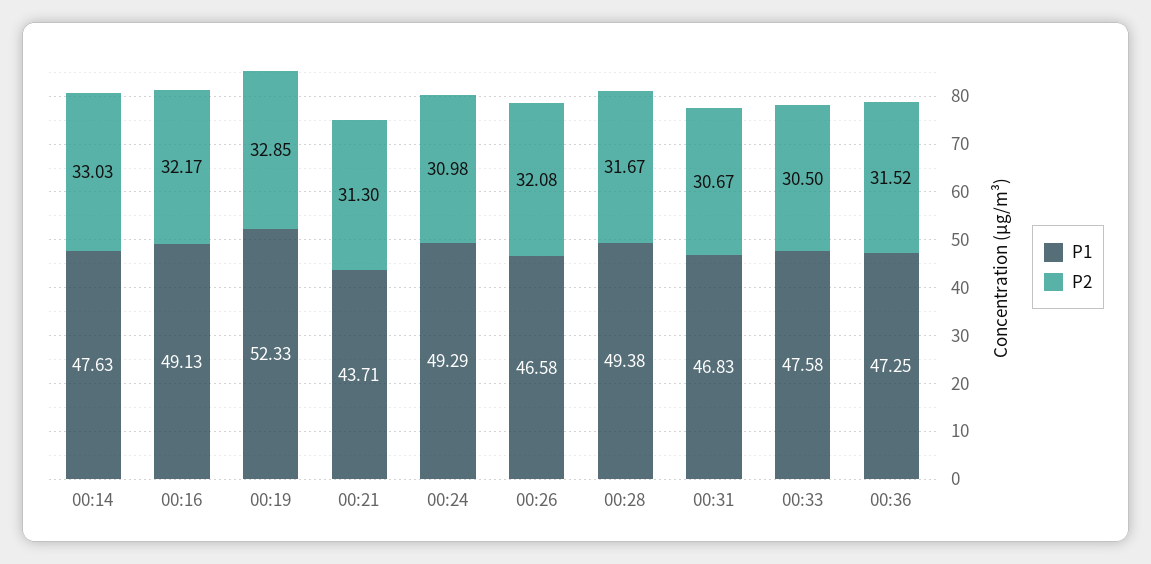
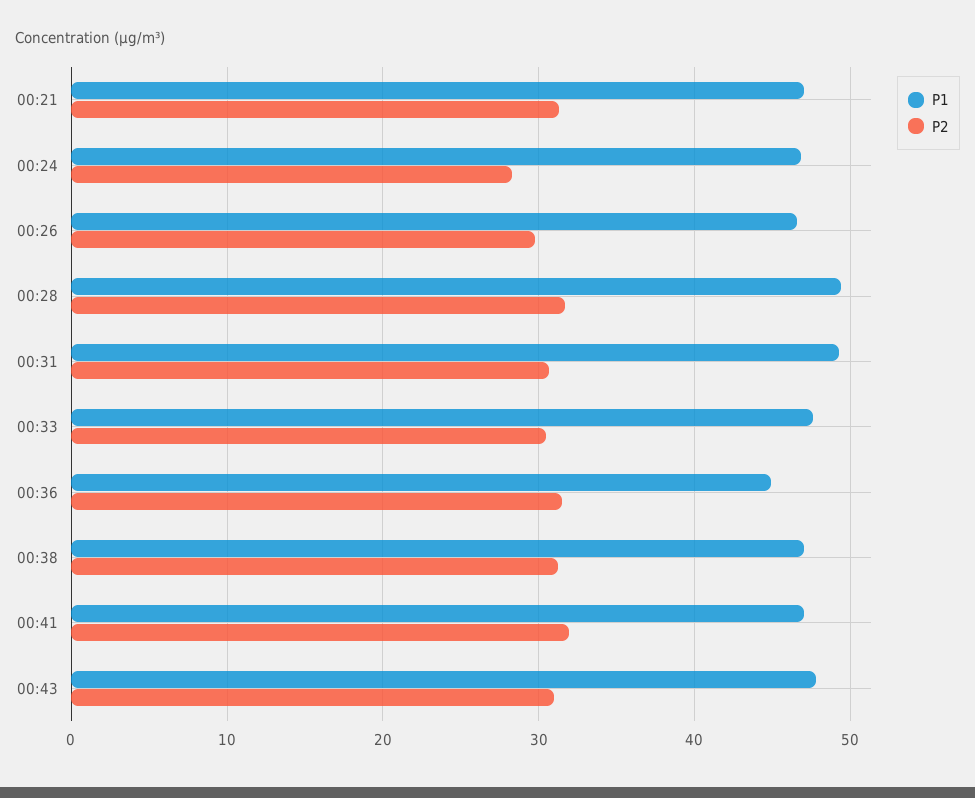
P1, 00:14: 47.63 -> none
P2, 00:14: 33.03 -> none
P1, 00:16: 49.13 -> none
P2, 00:16: 32.17 -> none
P1, 00:19: 52.33 -> none
P2, 00:19: 32.85 -> none
P1, 00:21: 43.71 -> 47
P1, 00:24: 49.29 -> 47
P2, 00:24: 30.98 -> 28
P2, 00:26: 32.08 -> 30
P1, 00:31: 46.83 -> 49
P1, 00:36: 47.25 -> 45
P1, 00:38: none -> 47
P2, 00:38: none -> 31
P1, 00:41: none -> 47
P2, 00:41: none -> 32
P1, 00:43: none -> 48
P2, 00:43: none -> 31

